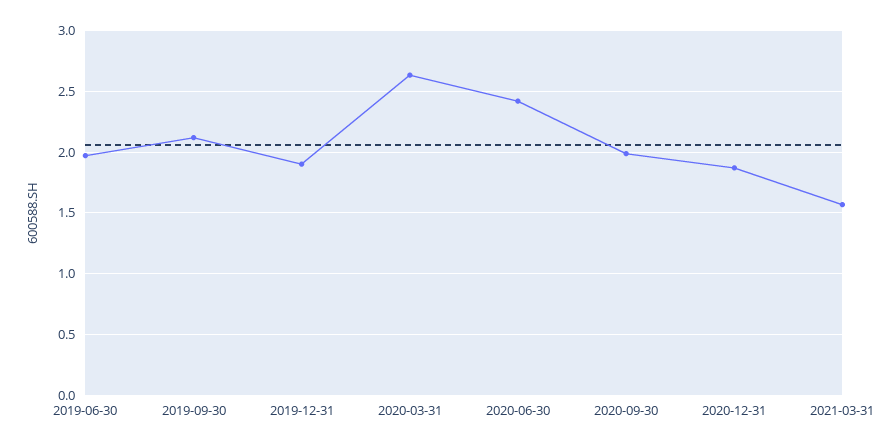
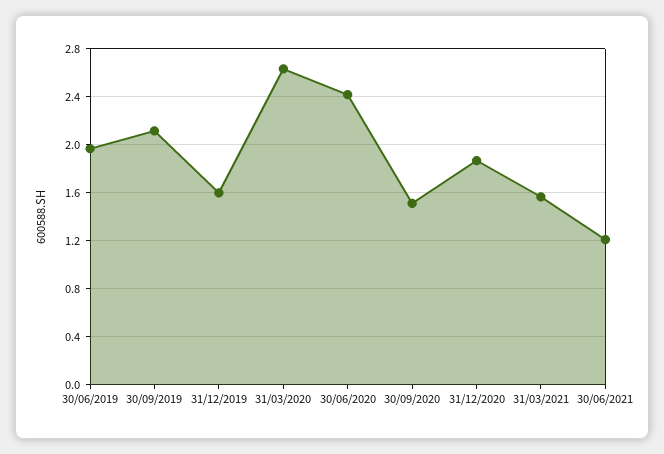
2019-12-31: 1.9 -> 1.6
2020-09-30: 2 -> 1.5
30/06/2021: none -> 1.2

